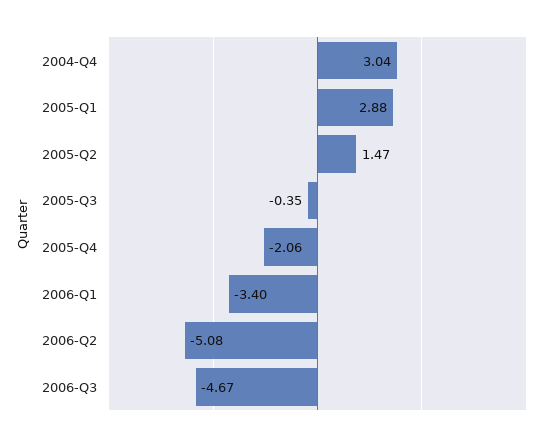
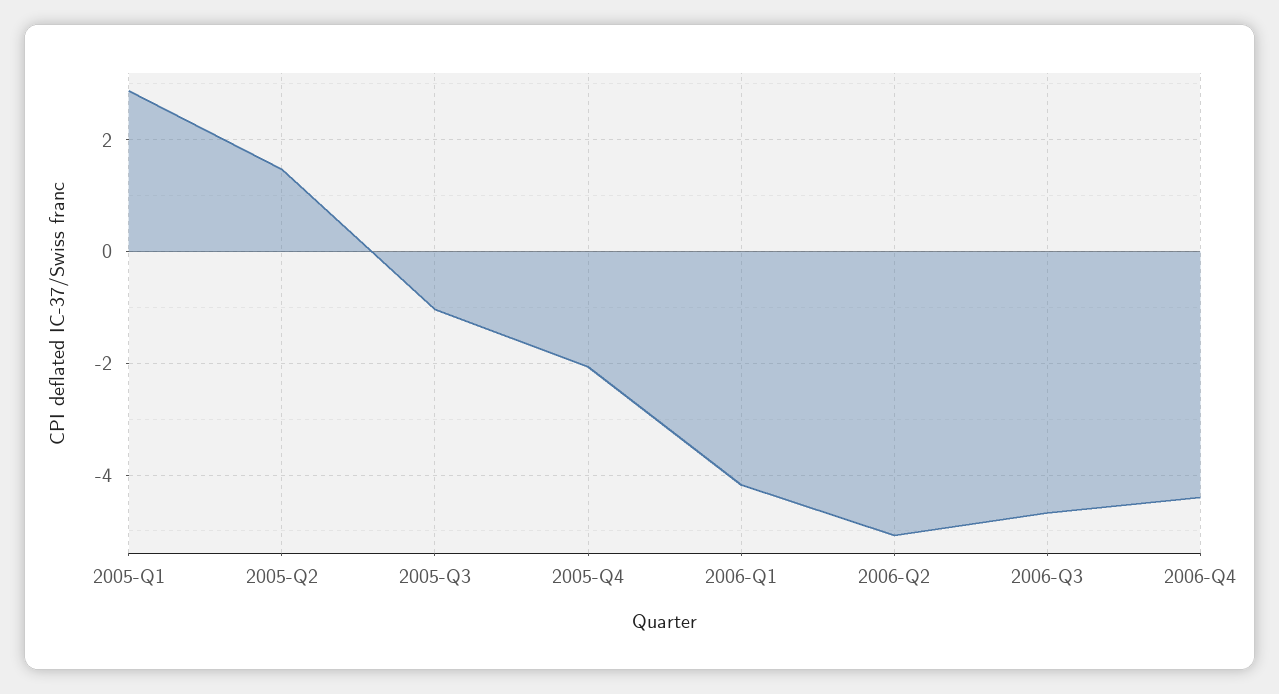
2004-Q4: 3.04 -> none
2005-Q3: -0.35 -> -1
2006-Q1: -3.4 -> -4.2
2006-Q4: none -> -4.4

